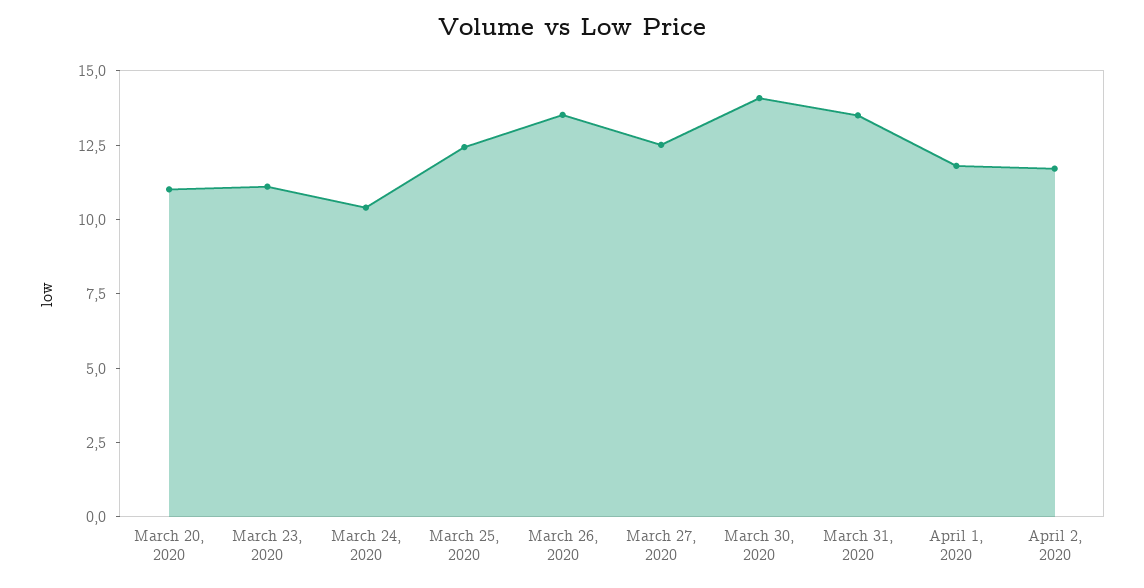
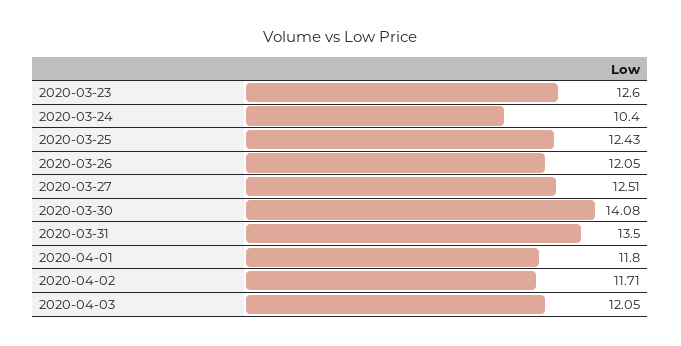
March 20, 2020: 11 -> none
March 23, 2020: 11 -> 12.6
March 26, 2020: 13.5 -> 12.05
2020-04-03: none -> 12.05

